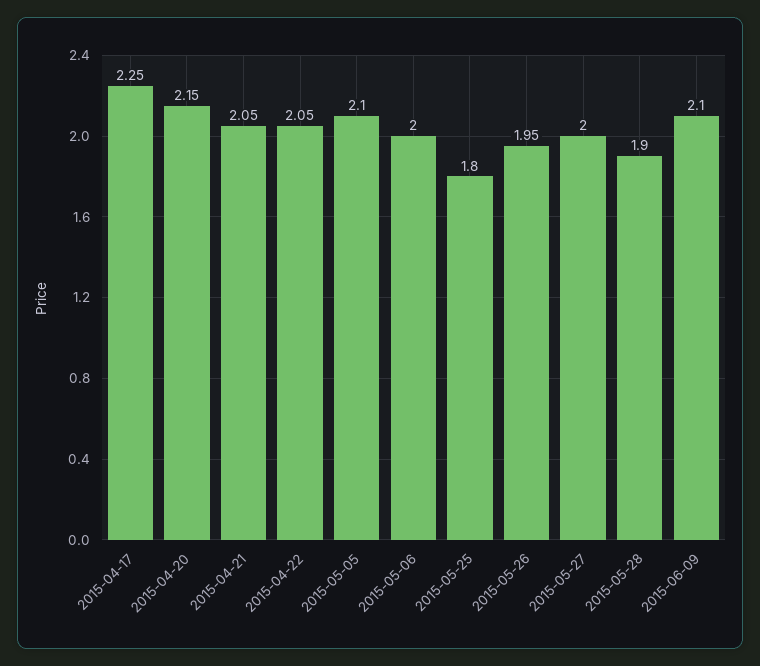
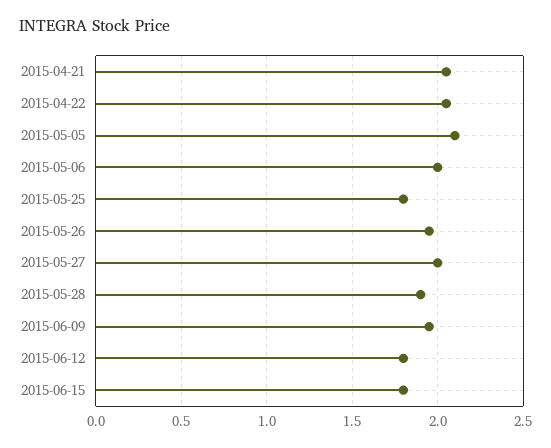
2015-04-17: 2.25 -> none
2015-04-20: 2.15 -> none
2015-06-09: 2.1 -> 1.95
2015-06-12: none -> 1.8
2015-06-15: none -> 1.8

